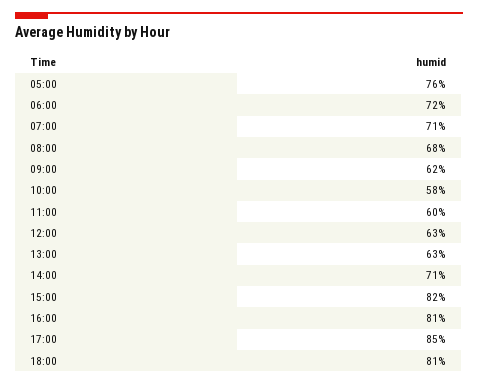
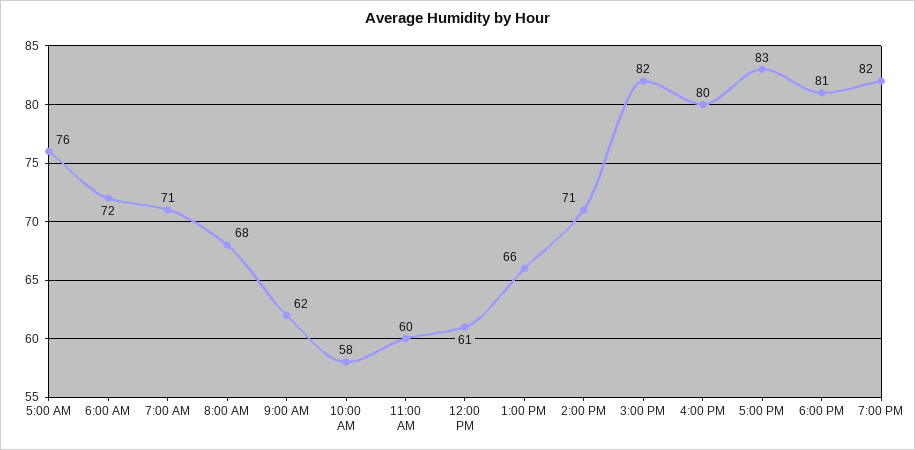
12:00: 63 -> 61
13:00: 63 -> 66
16:00: 81 -> 80
17:00: 85 -> 83
7:00 PM: none -> 82

